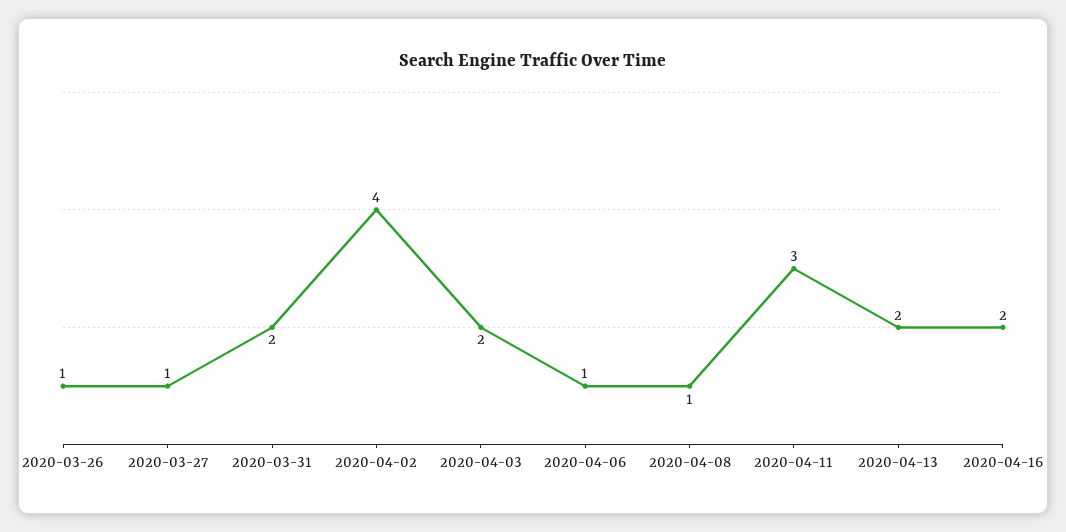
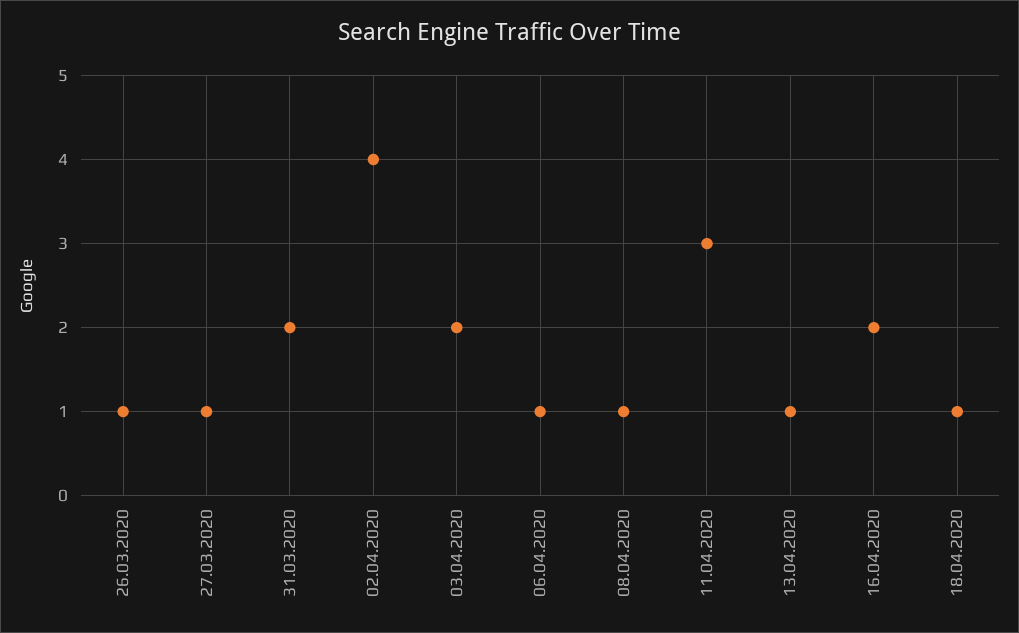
2020-04-13: 2 -> 1
18.04.2020: none -> 1

